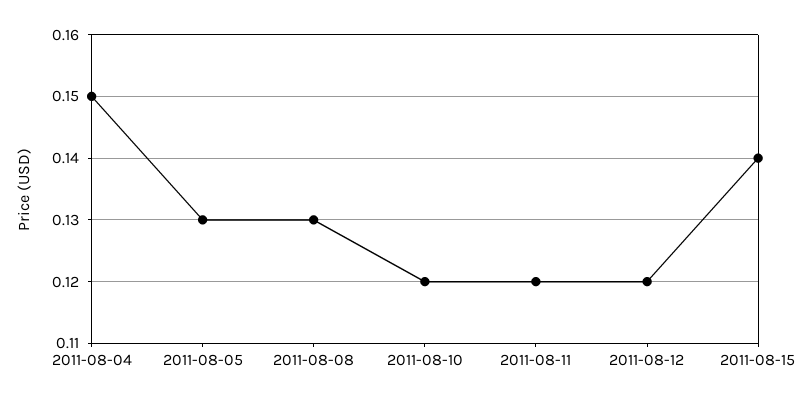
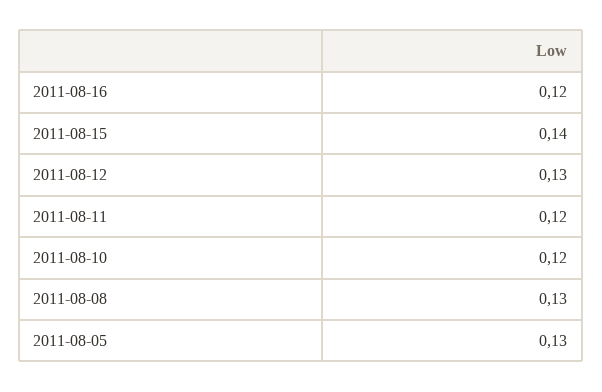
2011-08-04: 0.15 -> none
2011-08-12: 0.12 -> 0.13
2011-08-16: none -> 0.12

